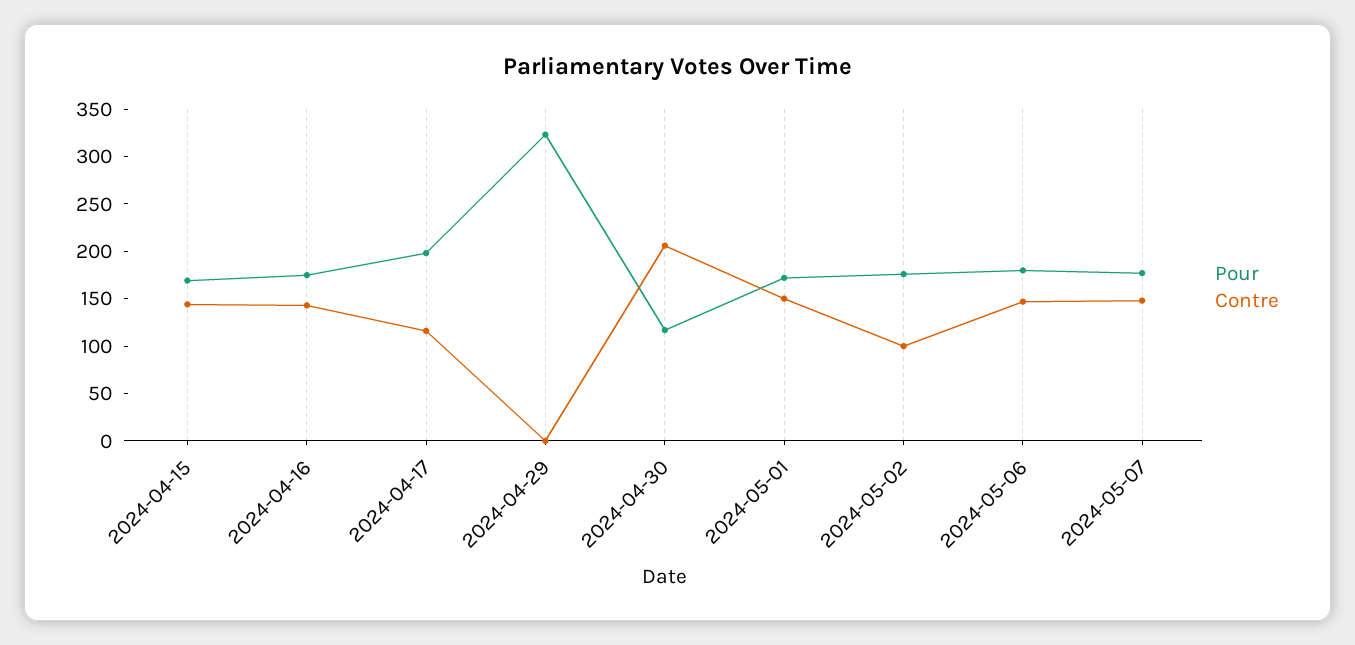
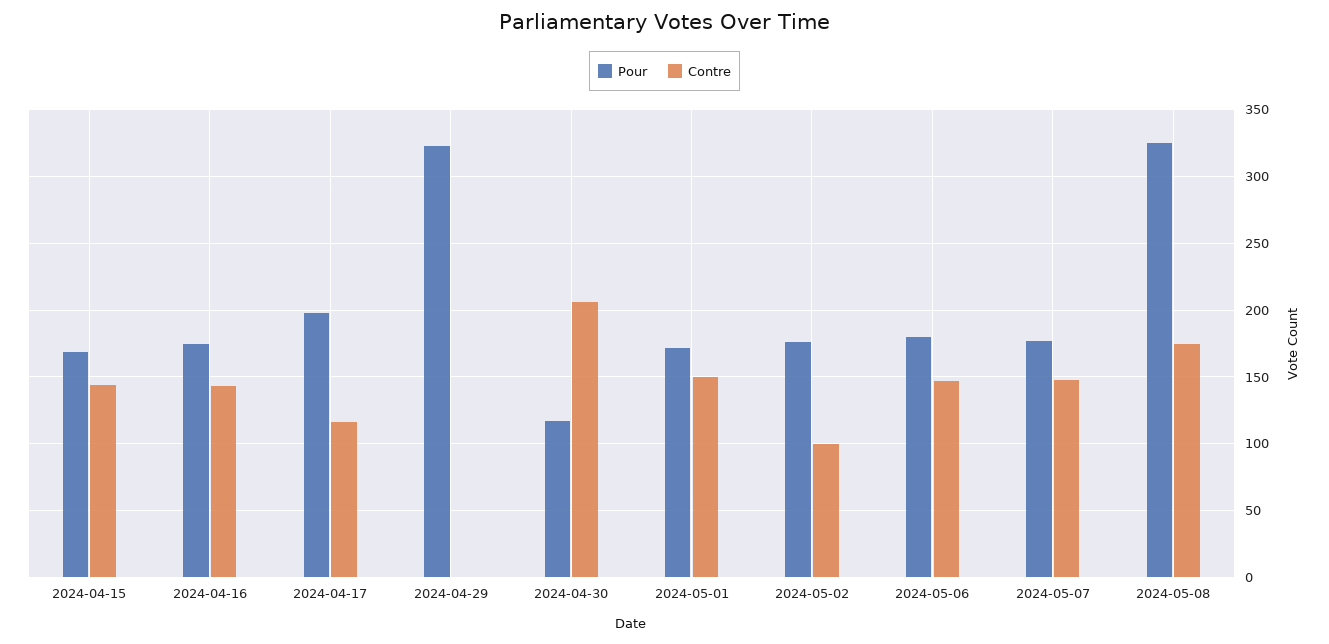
Pour, 2024-05-08: none -> 325
Contre, 2024-05-08: none -> 175

